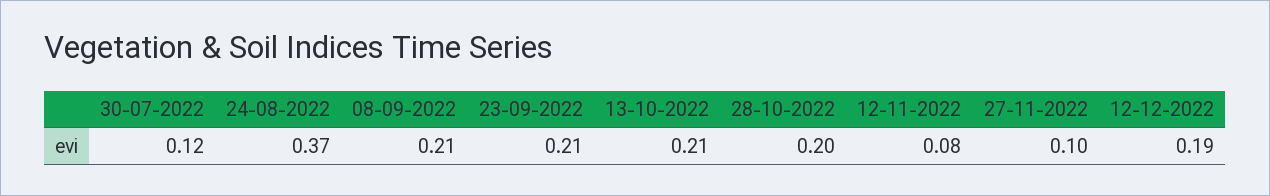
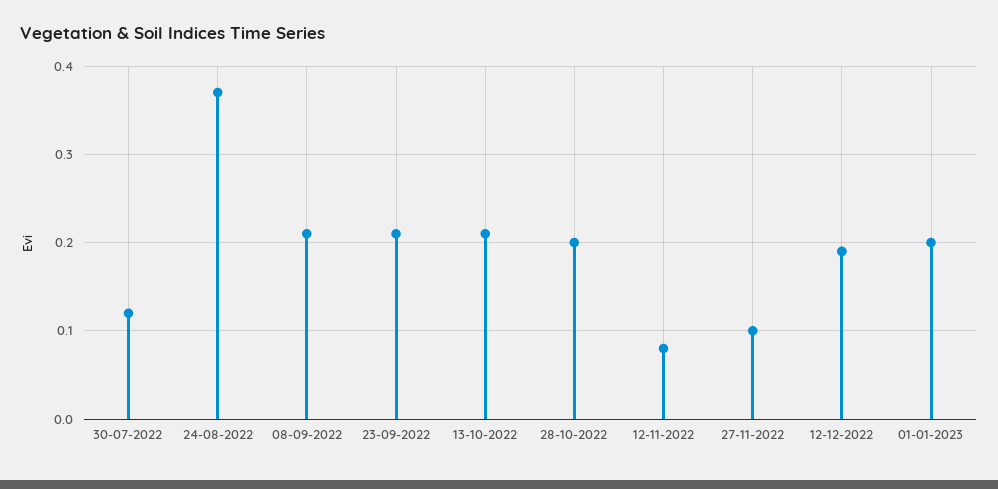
01-01-2023: none -> 0.2

